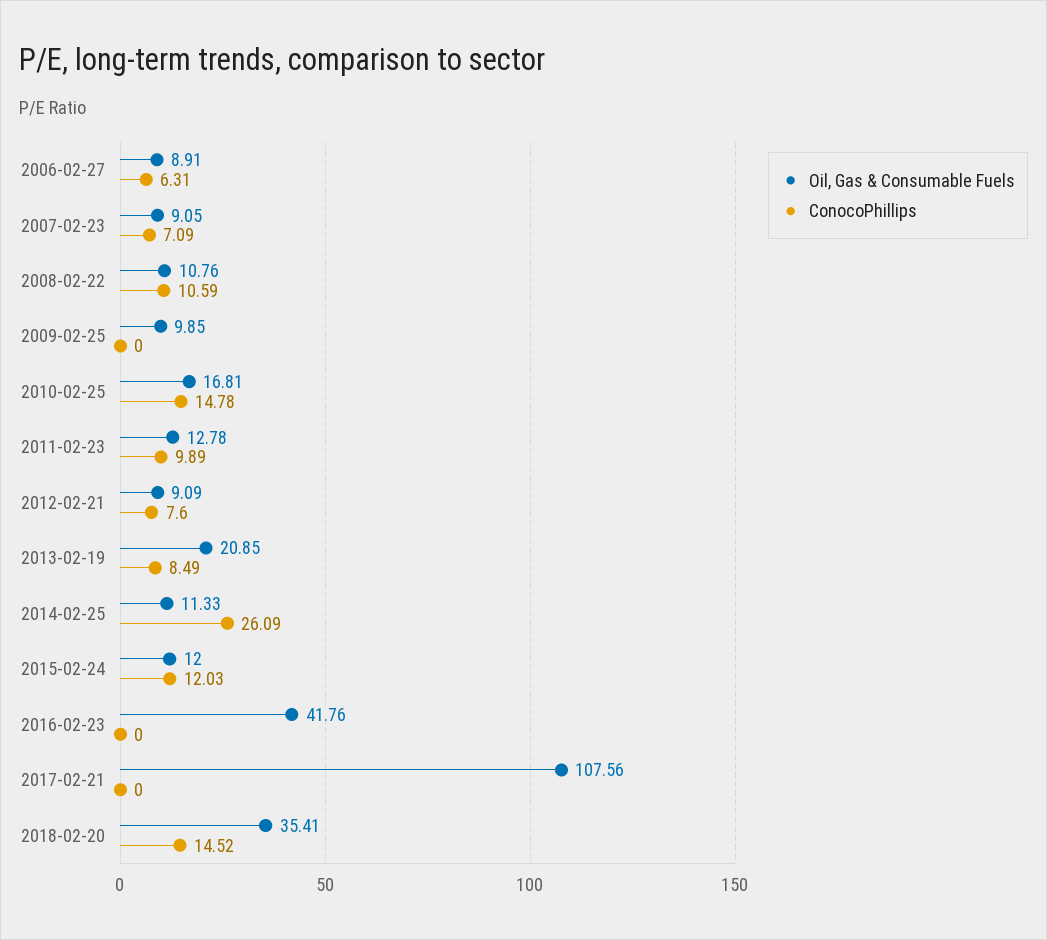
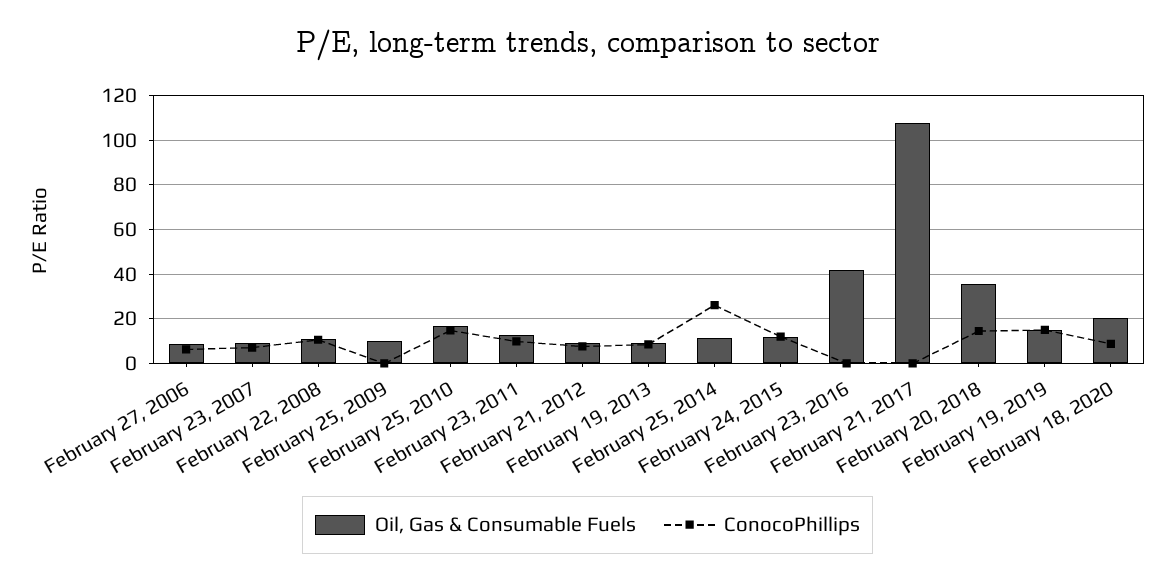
Oil, Gas & Consumable Fuels, 2013-02-19: 20.85 -> 10
Oil, Gas & Consumable Fuels, February 19, 2019: none -> 15
ConocoPhillips, February 19, 2019: none -> 15
Oil, Gas & Consumable Fuels, February 18, 2020: none -> 20
ConocoPhillips, February 18, 2020: none -> 10

